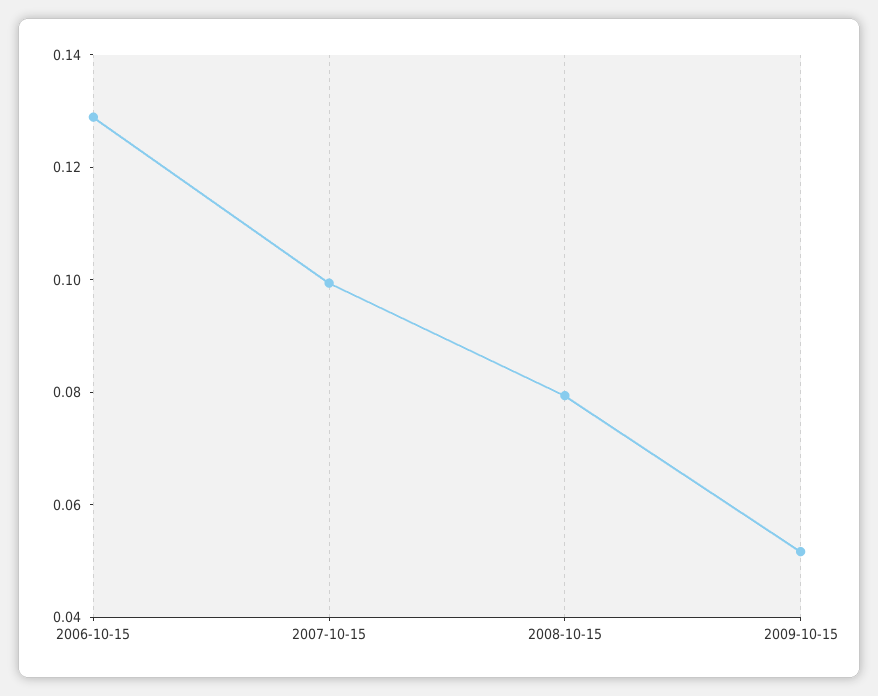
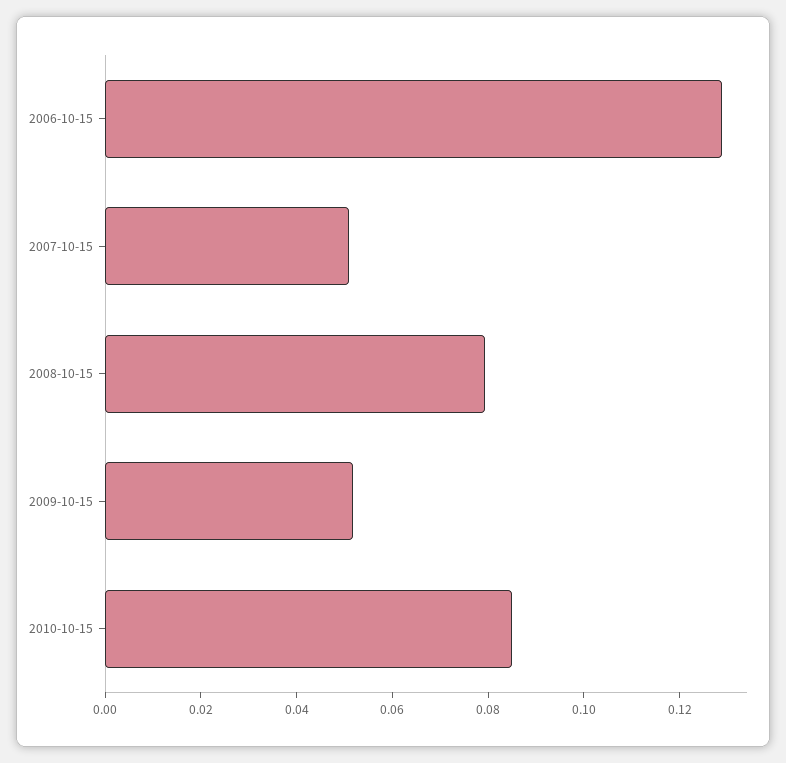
2007-10-15: 0.1 -> 0.05
2010-10-15: none -> 0.085

